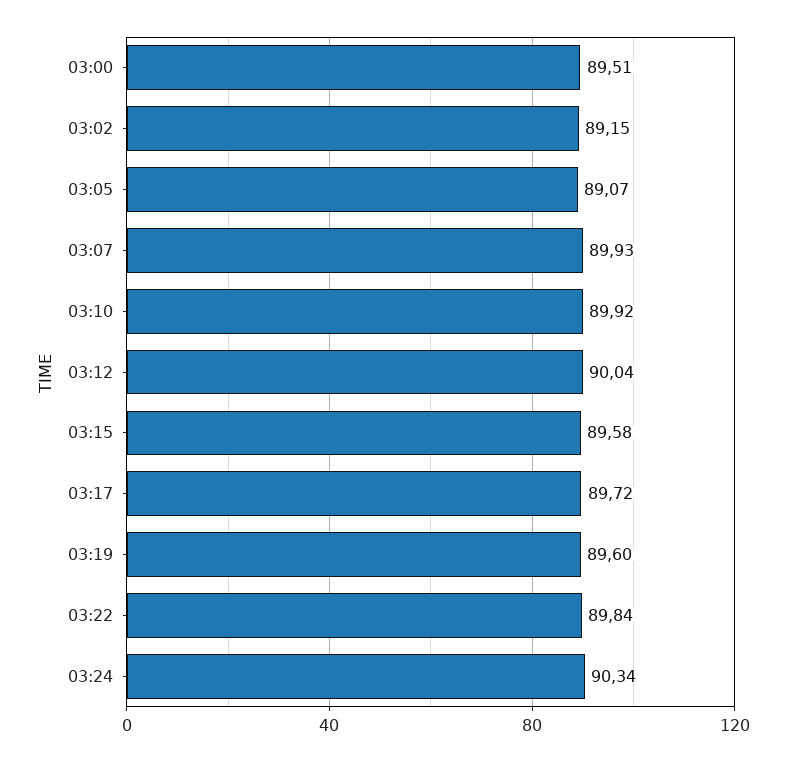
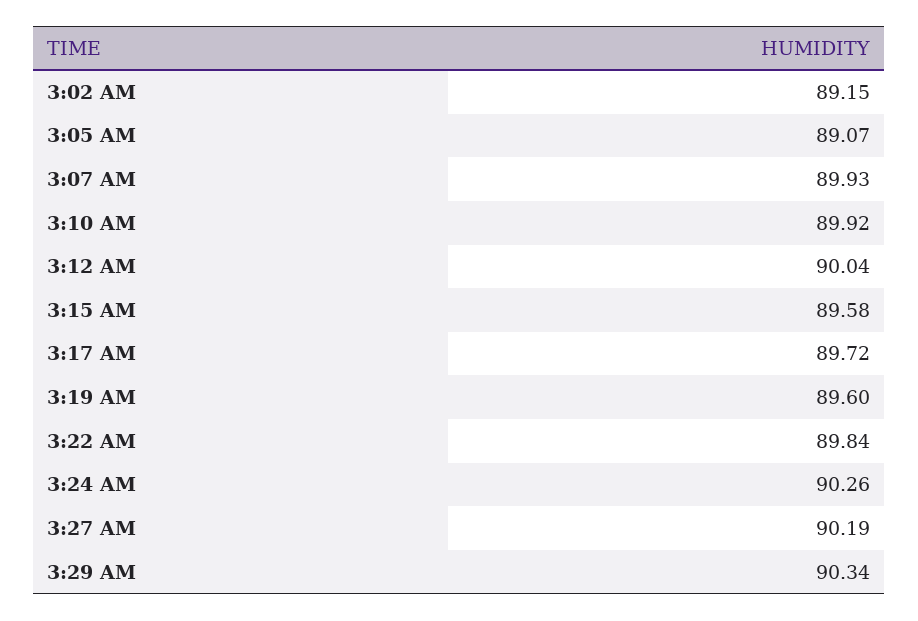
03:00: 89.51 -> none
03:24: 90.34 -> 90.26
3:27 AM: none -> 90.19
3:29 AM: none -> 90.34

